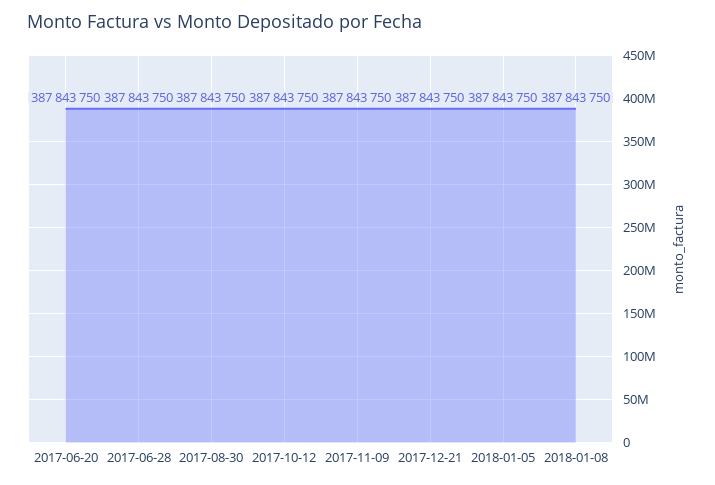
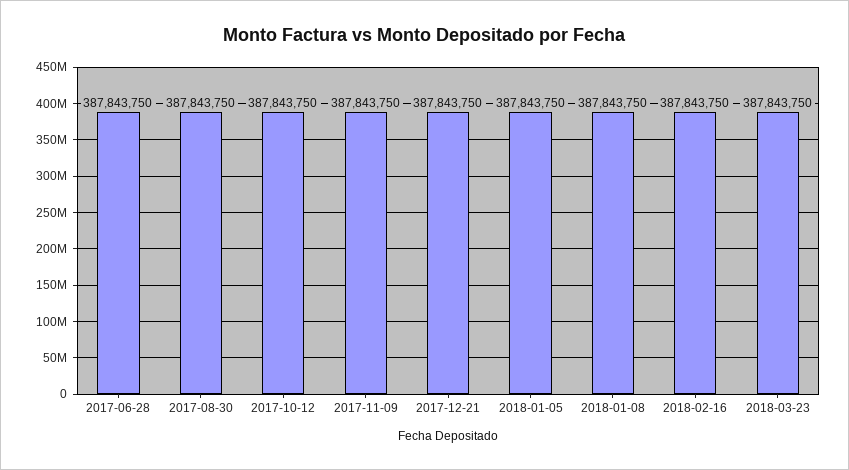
2017-06-20: 387843750 -> none
2018-02-16: none -> 387843750
2018-03-23: none -> 387843750

